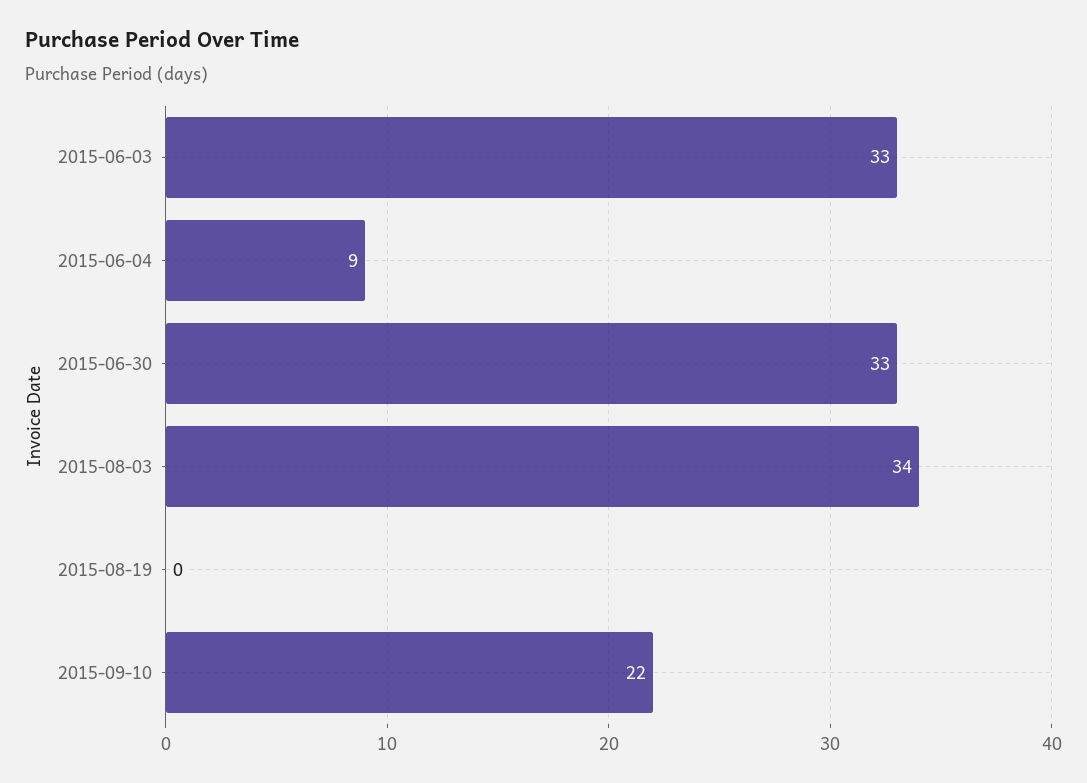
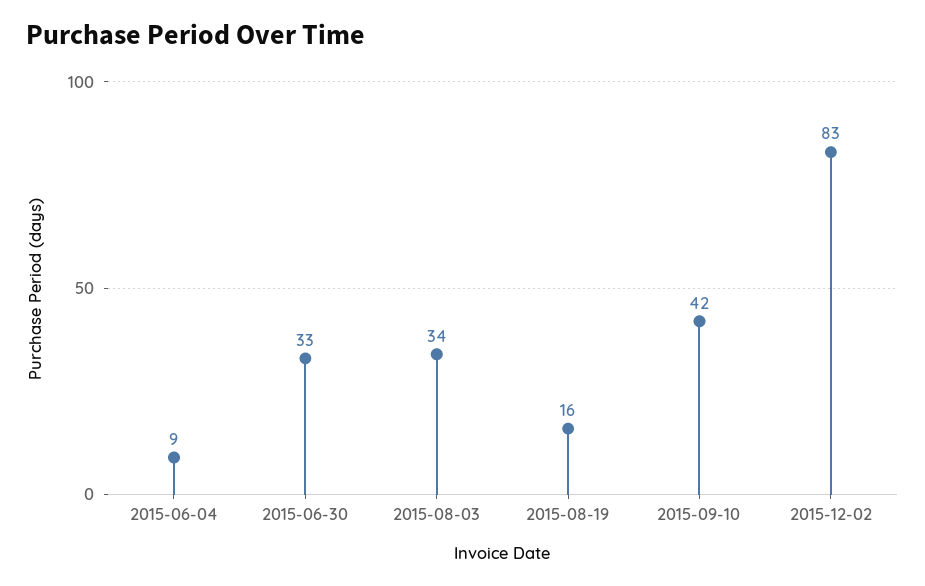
2015-06-03: 33 -> none
2015-08-19: 0 -> 16
2015-09-10: 22 -> 42
2015-12-02: none -> 83

